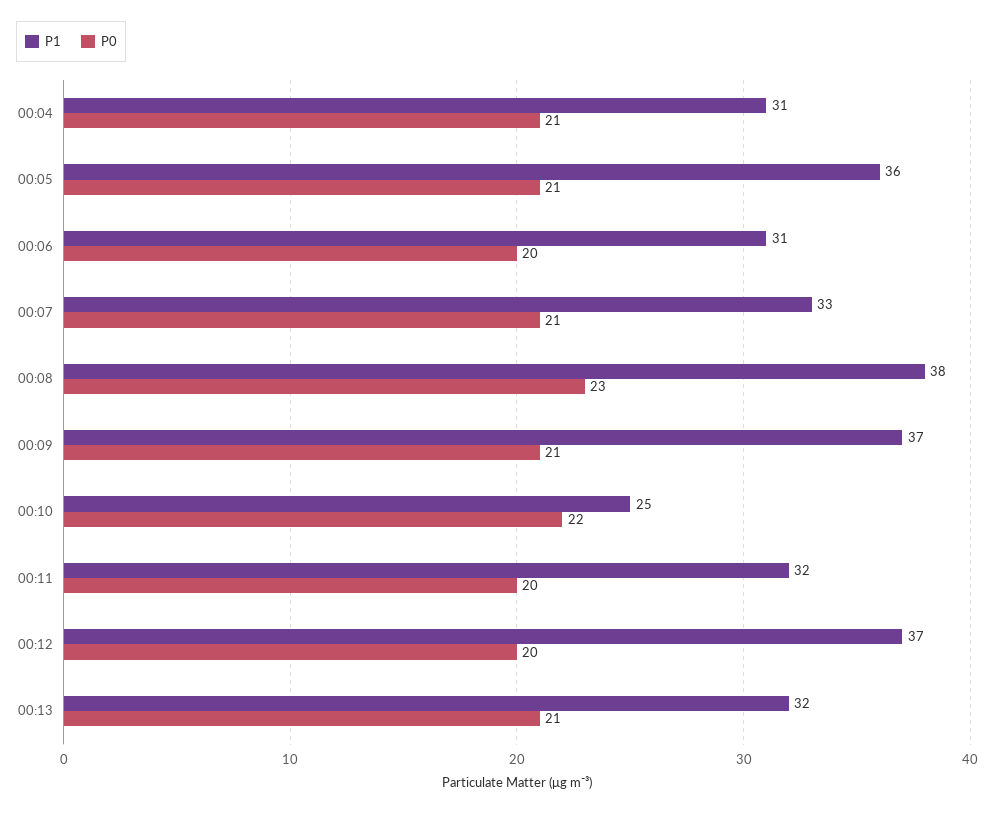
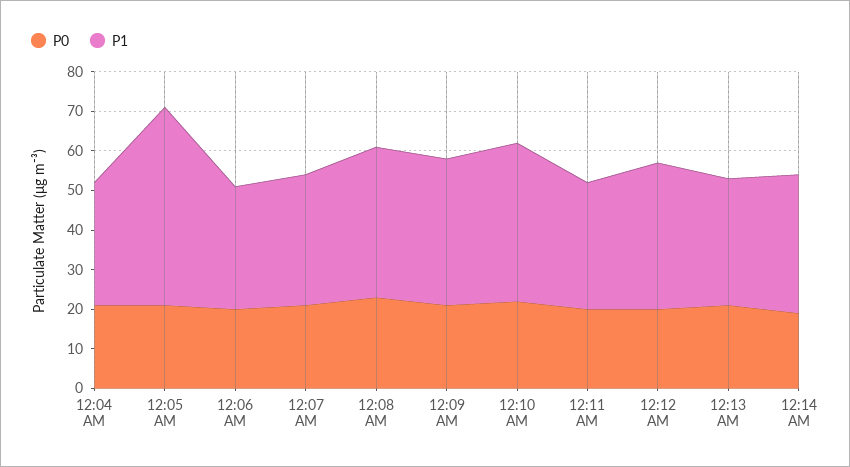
P1, 00:05: 36 -> 50
P1, 00:10: 25 -> 40
P0, 12:14 AM: none -> 20
P1, 12:14 AM: none -> 35

